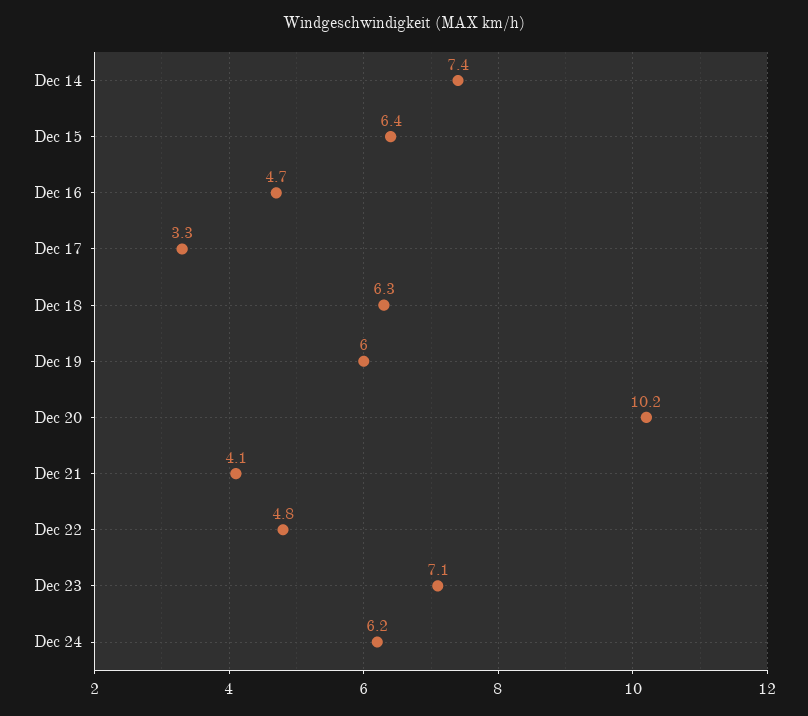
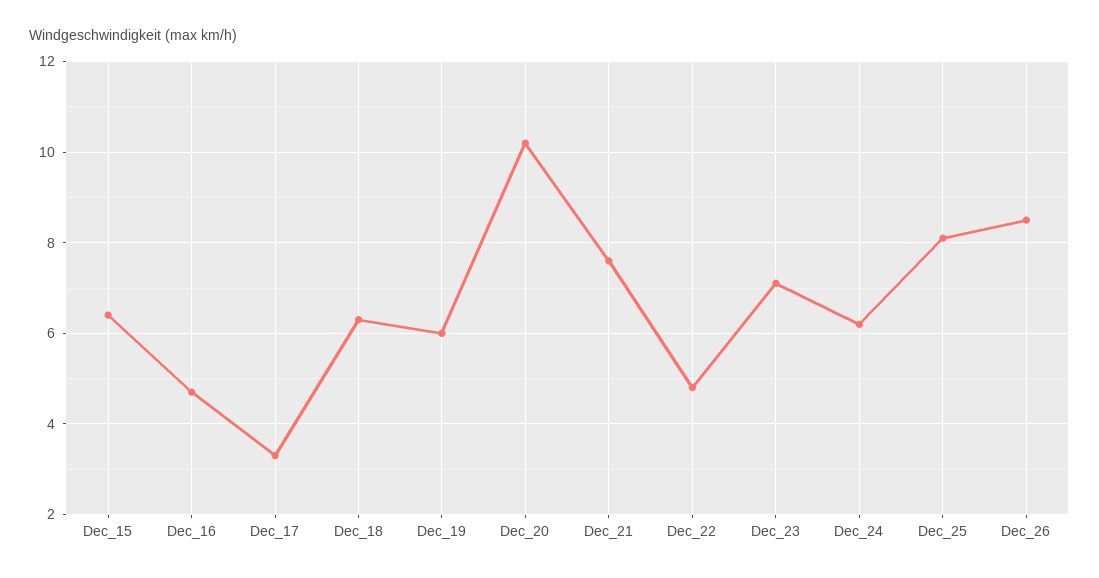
Dec 14: 7.4 -> none
Dec 21: 4.1 -> 7.5
Dec_25: none -> 8
Dec_26: none -> 8.5

